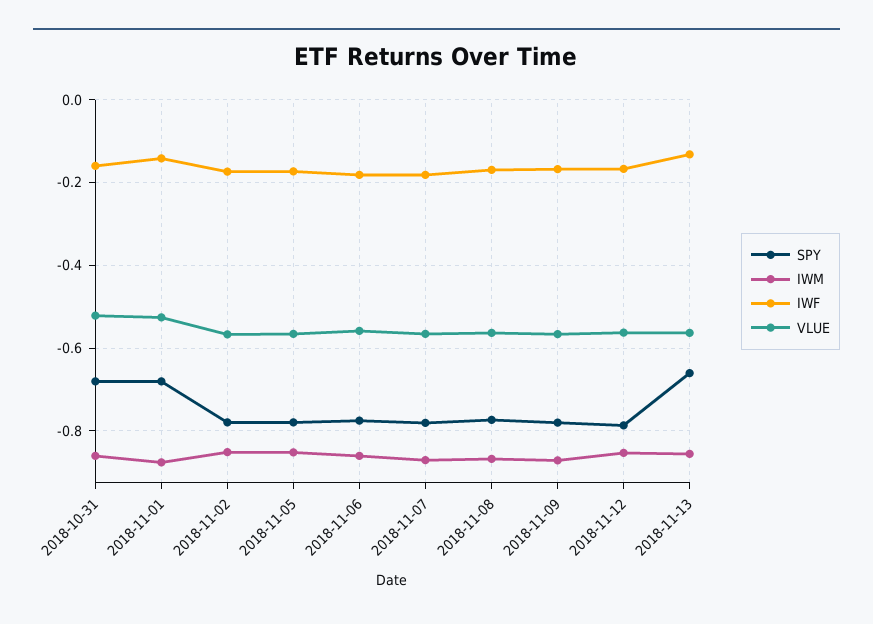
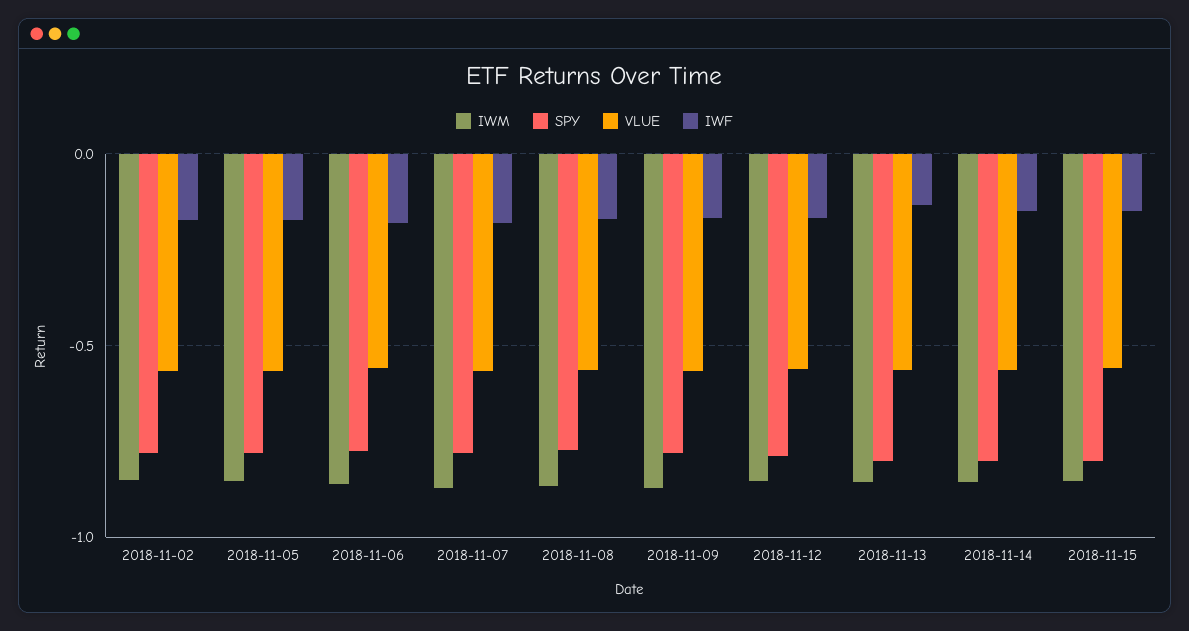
SPY, 2018-10-31: -0.68 -> none
IWM, 2018-10-31: -0.86 -> none
IWF, 2018-10-31: -0.16 -> none
VLUE, 2018-10-31: -0.52 -> none
SPY, 2018-11-01: -0.68 -> none
IWM, 2018-11-01: -0.88 -> none
IWF, 2018-11-01: -0.14 -> none
VLUE, 2018-11-01: -0.52 -> none
SPY, 2018-11-13: -0.66 -> -0.8
IWM, 2018-11-14: none -> -0.85
SPY, 2018-11-14: none -> -0.8
VLUE, 2018-11-14: none -> -0.55
IWF, 2018-11-14: none -> -0.15
IWM, 2018-11-15: none -> -0.85
SPY, 2018-11-15: none -> -0.8
VLUE, 2018-11-15: none -> -0.55
IWF, 2018-11-15: none -> -0.15

